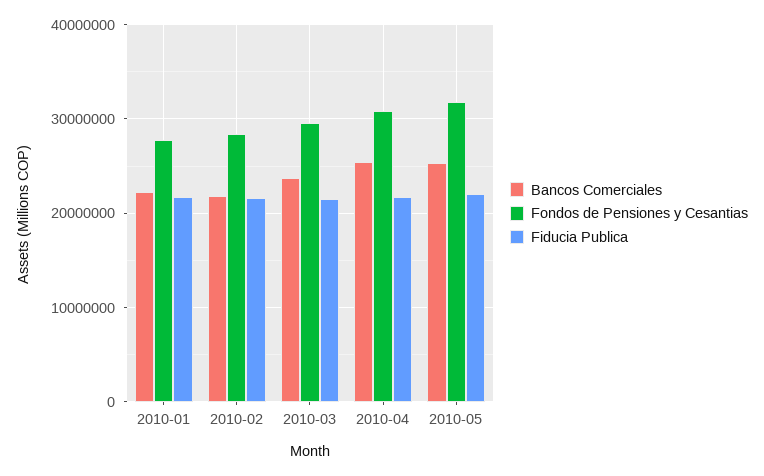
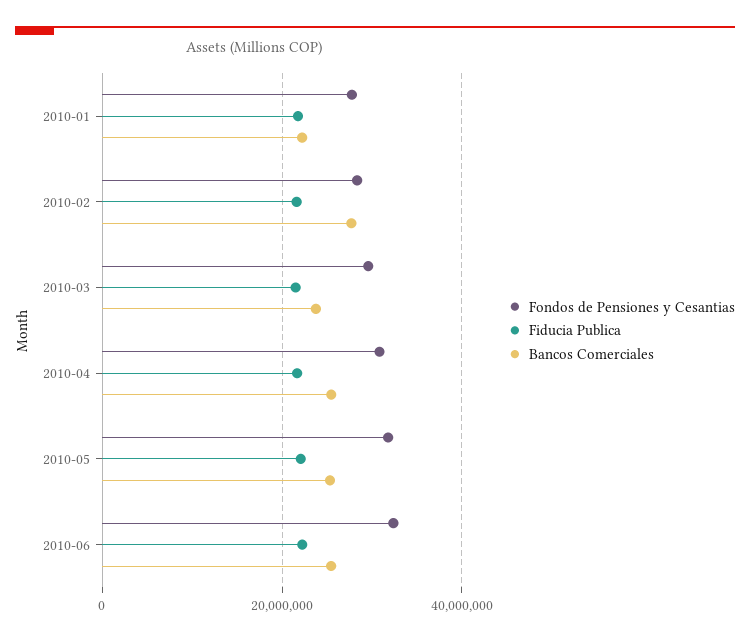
Bancos Comerciales, 2010-02: 22000000 -> 28000000
Fondos de Pensiones y Cesantias, 2010-06: none -> 32000000
Fiducia Publica, 2010-06: none -> 22000000
Bancos Comerciales, 2010-06: none -> 26000000

